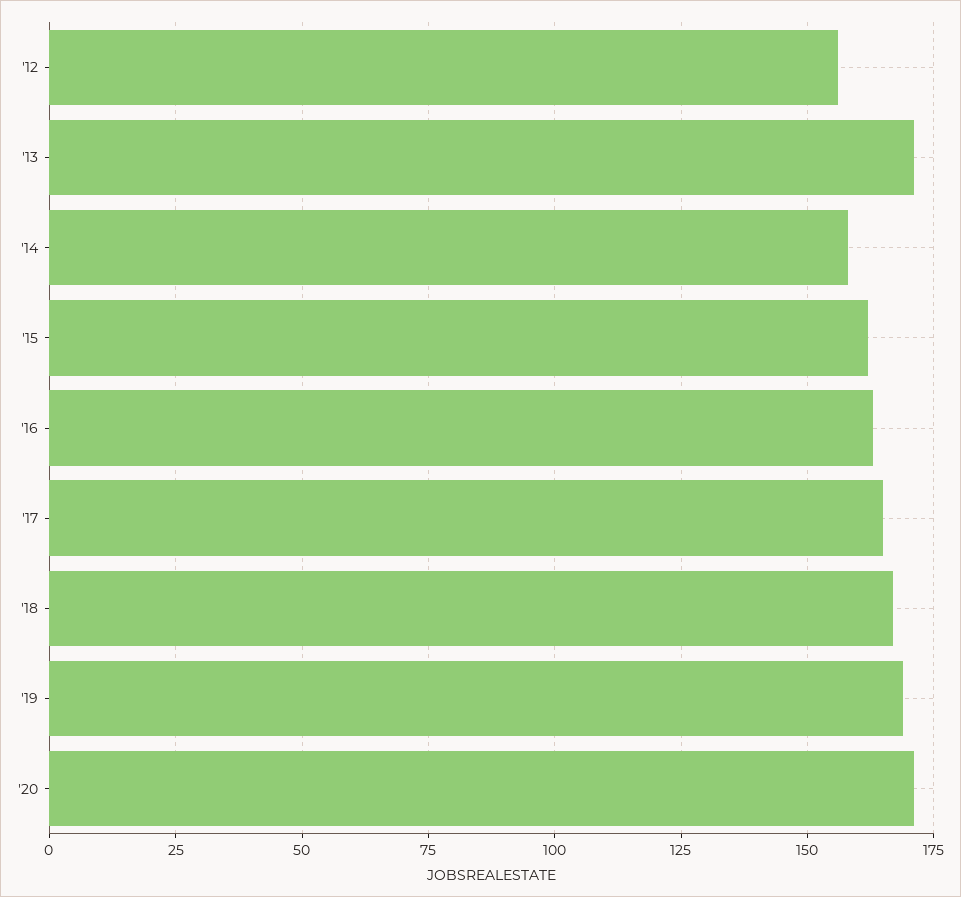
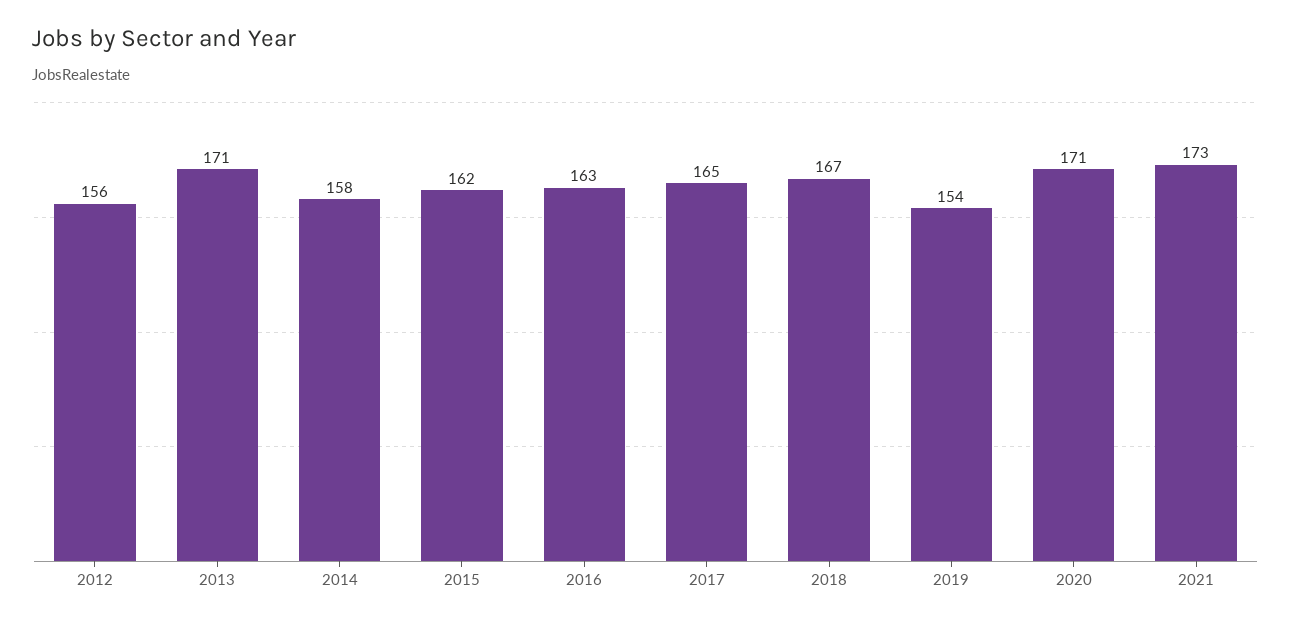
'19: 170 -> 154
2021: none -> 173

